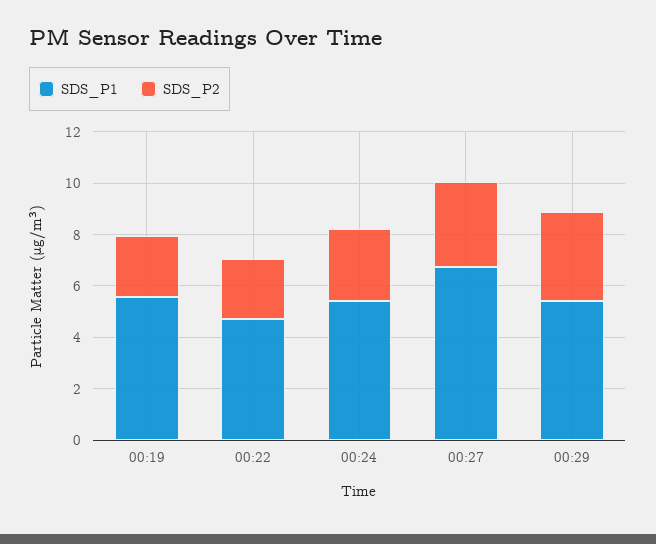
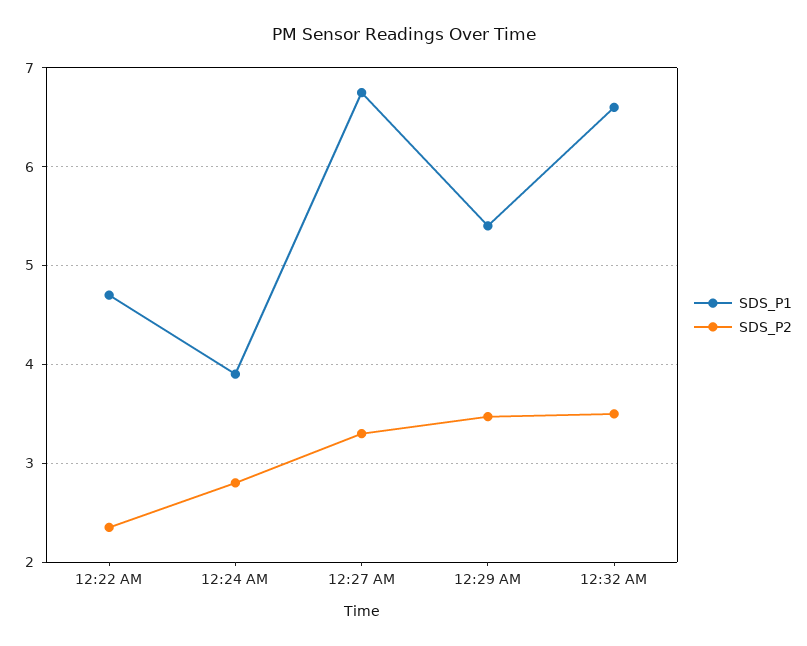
SDS_P1, 00:19: 5.5 -> none
SDS_P2, 00:19: 2.5 -> none
SDS_P1, 00:24: 5.5 -> 3.9
SDS_P1, 12:32 AM: none -> 6.6
SDS_P2, 12:32 AM: none -> 3.5

